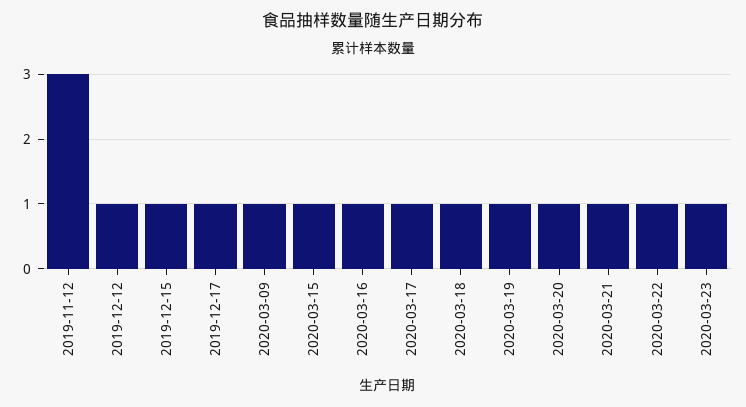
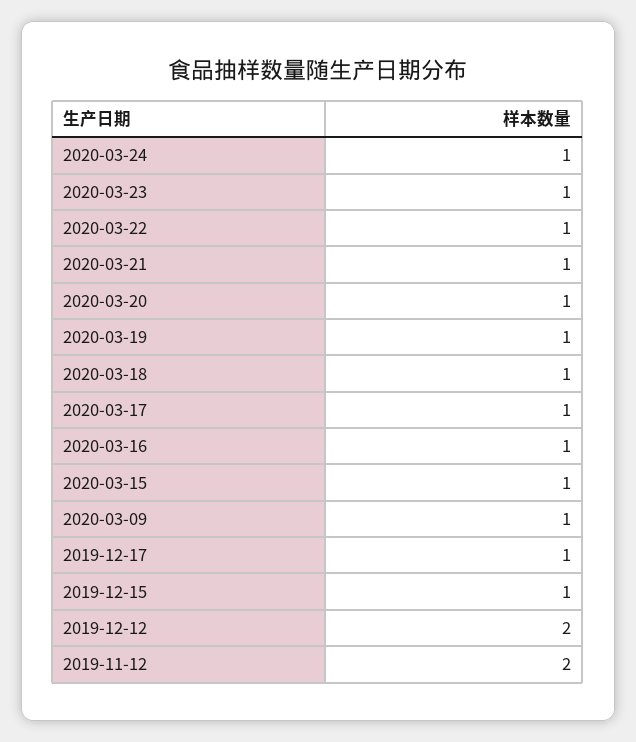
2019-11-12: 3 -> 2
2019-12-12: 1 -> 2
2020-03-24: none -> 1

